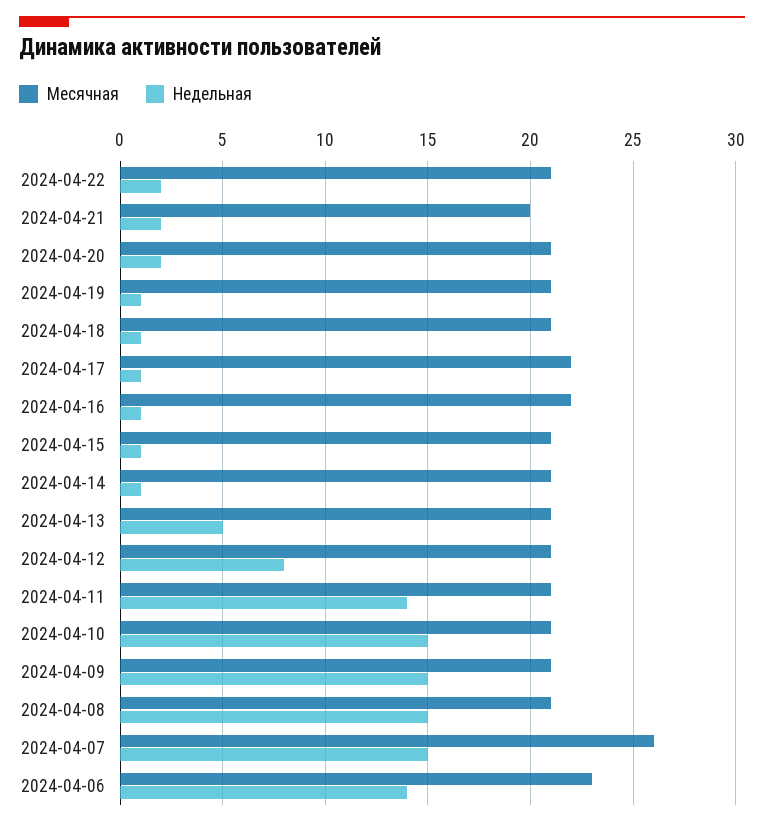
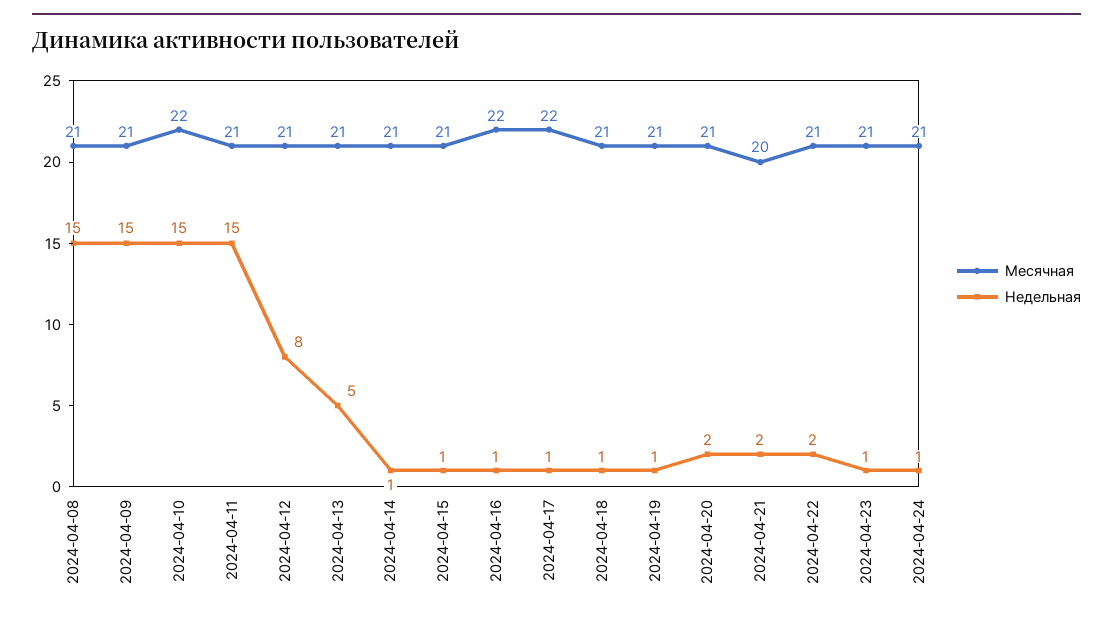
Недельная, 2024-04-11: 14 -> 15
Месячная, 2024-04-10: 21 -> 22
Месячная, 2024-04-07: 26 -> none
Недельная, 2024-04-07: 15 -> none
Месячная, 2024-04-06: 23 -> none
Недельная, 2024-04-06: 14 -> none
Месячная, 2024-04-23: none -> 21
Недельная, 2024-04-23: none -> 1
Месячная, 2024-04-24: none -> 21
Недельная, 2024-04-24: none -> 1

